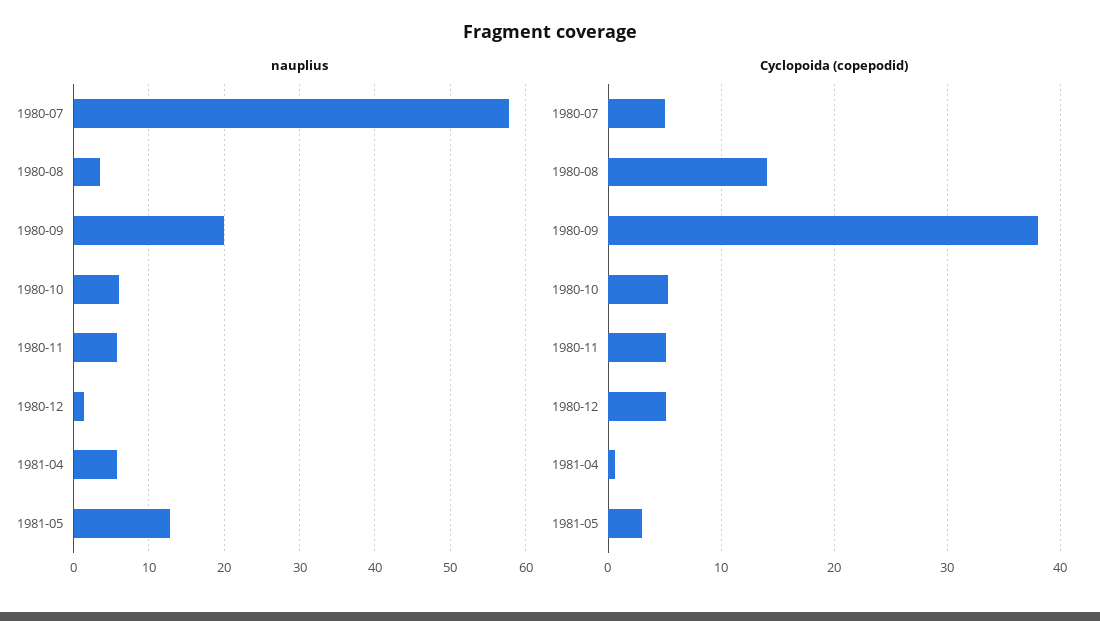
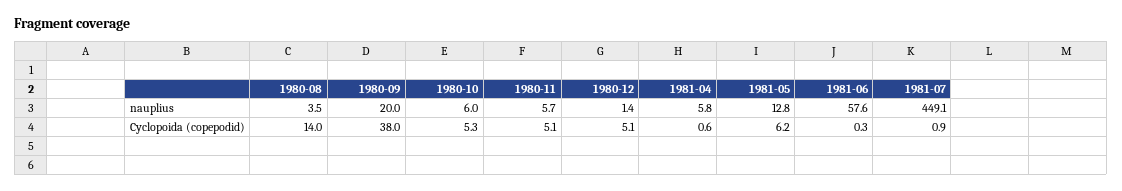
nauplius, 1980-07: 58 -> none
Cyclopoida (copepodid), 1980-07: 5 -> none
Cyclopoida (copepodid), 1981-05: 3 -> 6.2
nauplius, 1981-06: none -> 57.6
nauplius, 1981-07: none -> 449.1
Cyclopoida (copepodid), 1981-06: none -> 0.3
Cyclopoida (copepodid), 1981-07: none -> 0.9

